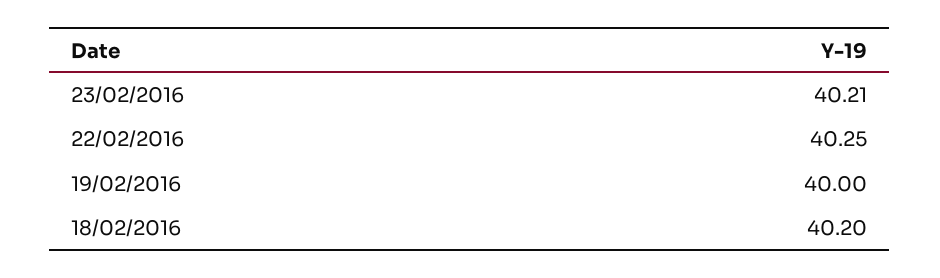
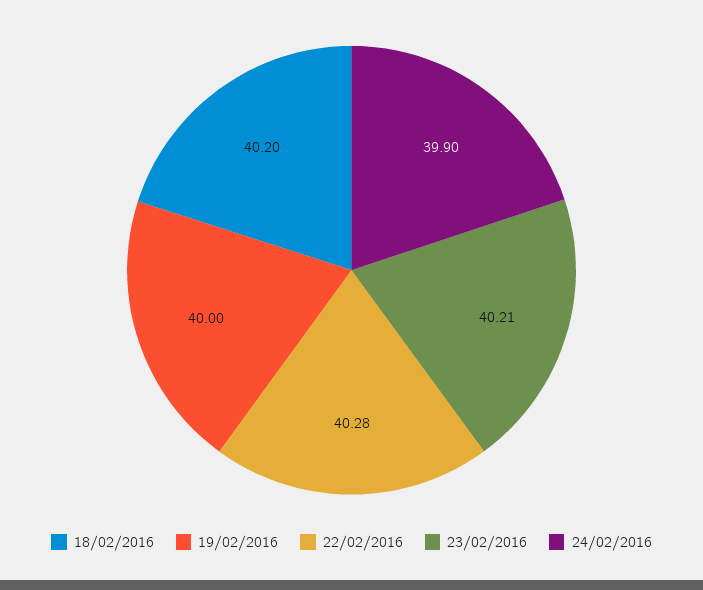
22/02/2016: 40.25 -> 40.28
24/02/2016: none -> 39.9

